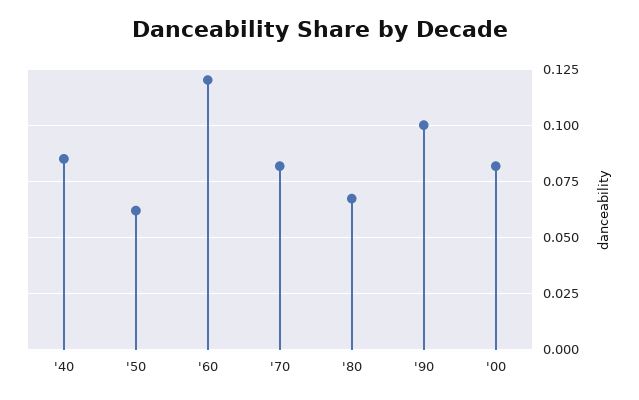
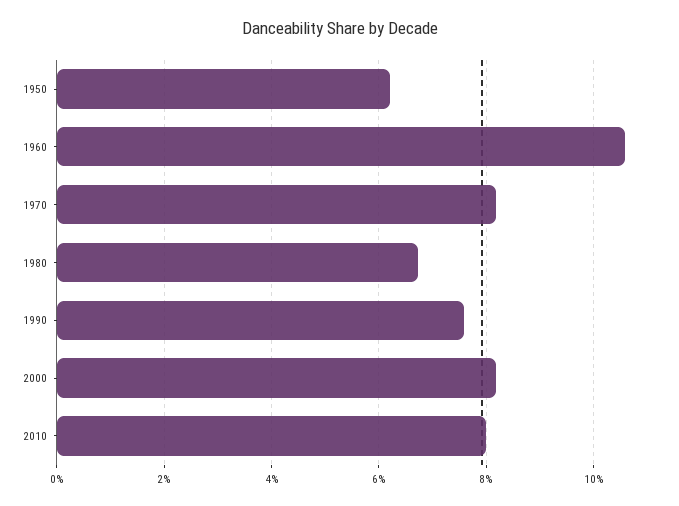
'40: 0.085 -> none
'60: 0.12 -> 0.106
'90: 0.1 -> 0.076
2010: none -> 0.08

